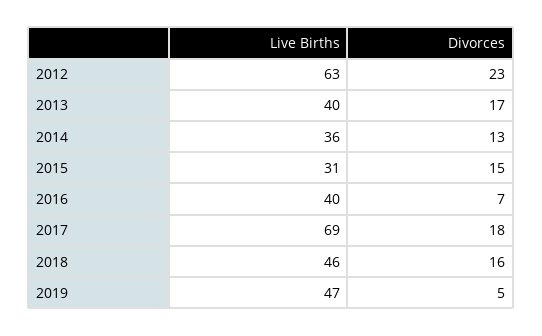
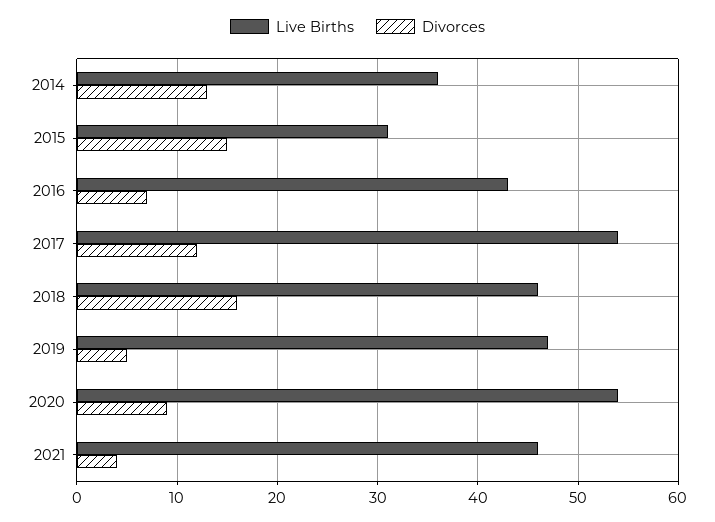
Live Births, 2012: 63 -> none
Divorces, 2012: 23 -> none
Live Births, 2013: 40 -> none
Divorces, 2013: 17 -> none
Live Births, 2016: 40 -> 43
Live Births, 2017: 69 -> 54
Divorces, 2017: 18 -> 12
Live Births, 2020: none -> 54
Divorces, 2020: none -> 9
Live Births, 2021: none -> 46
Divorces, 2021: none -> 4

